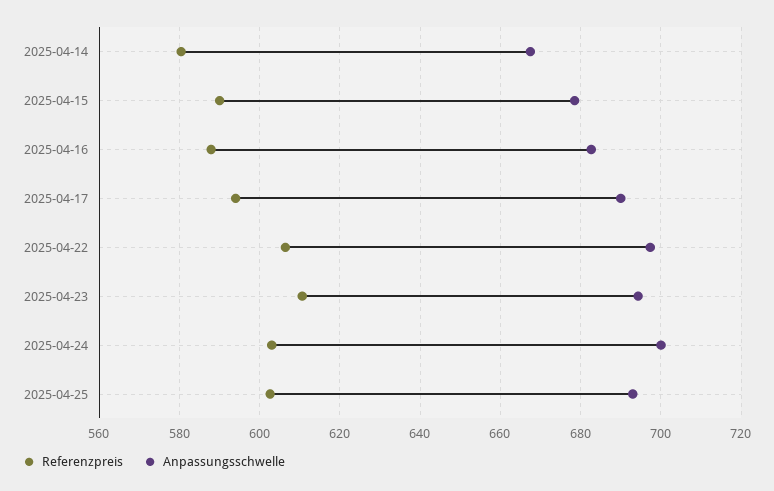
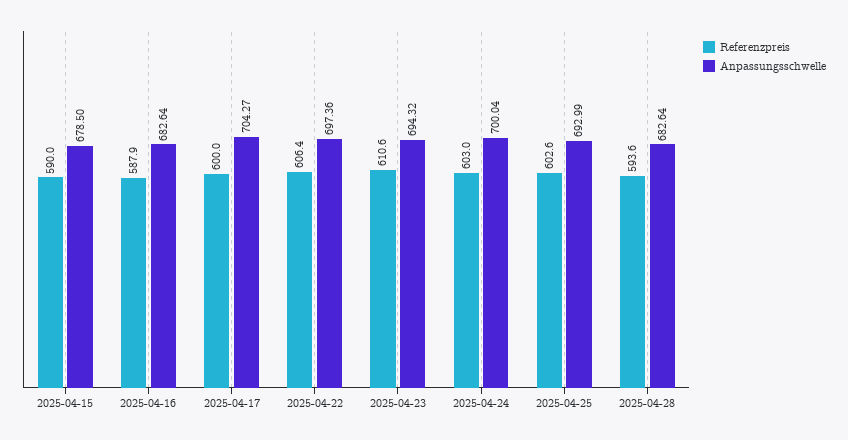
Referenzpreis, 2025-04-14: 580 -> none
Anpassungsschwelle, 2025-04-14: 668 -> none
Referenzpreis, 2025-04-17: 594 -> 600
Anpassungsschwelle, 2025-04-17: 690 -> 704.27
Referenzpreis, 2025-04-28: none -> 593.6
Anpassungsschwelle, 2025-04-28: none -> 682.64

